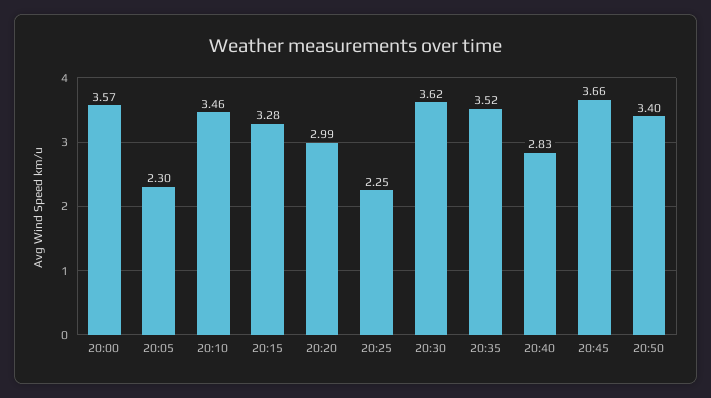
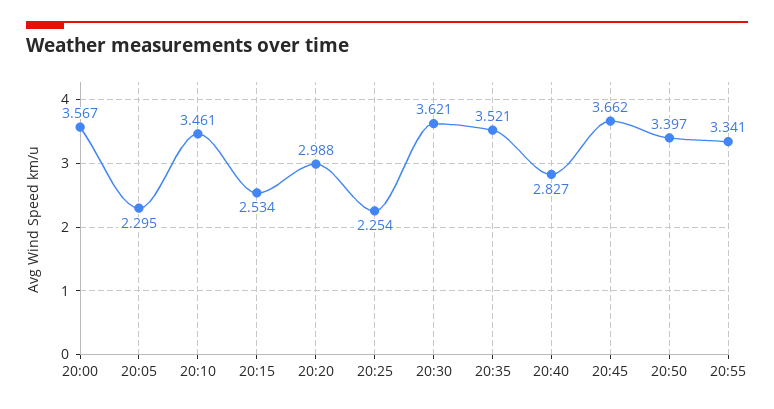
20:15: 3.28 -> 2.534
20:55: none -> 3.341

